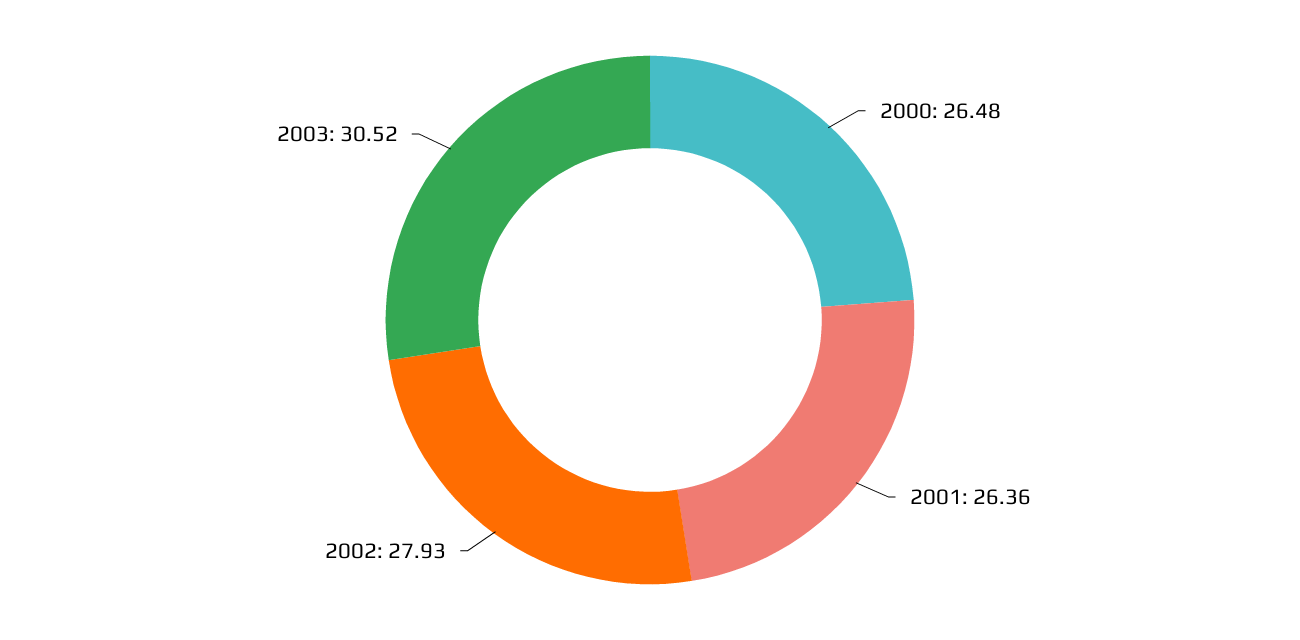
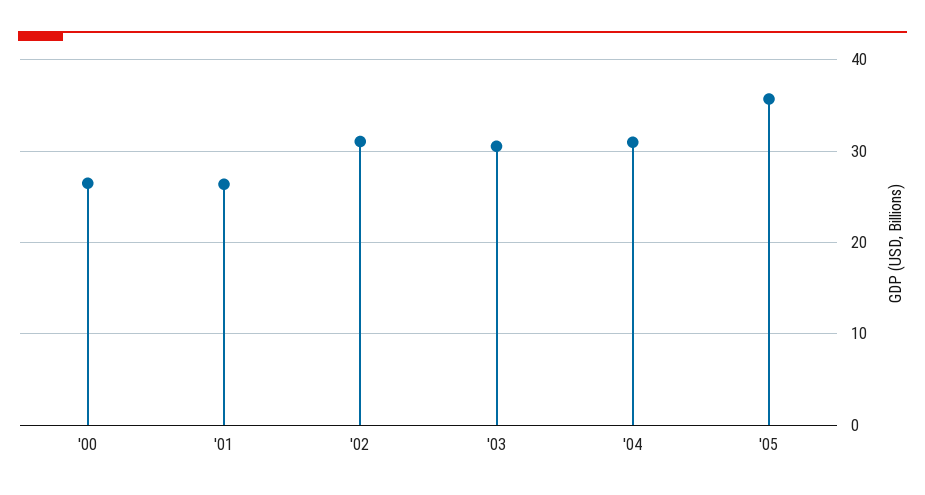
2002: 27.93 -> 31
'04: none -> 31
'05: none -> 36

